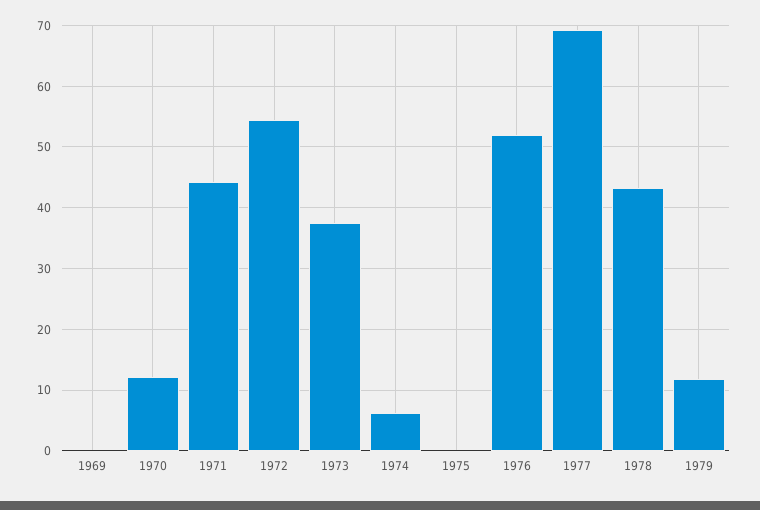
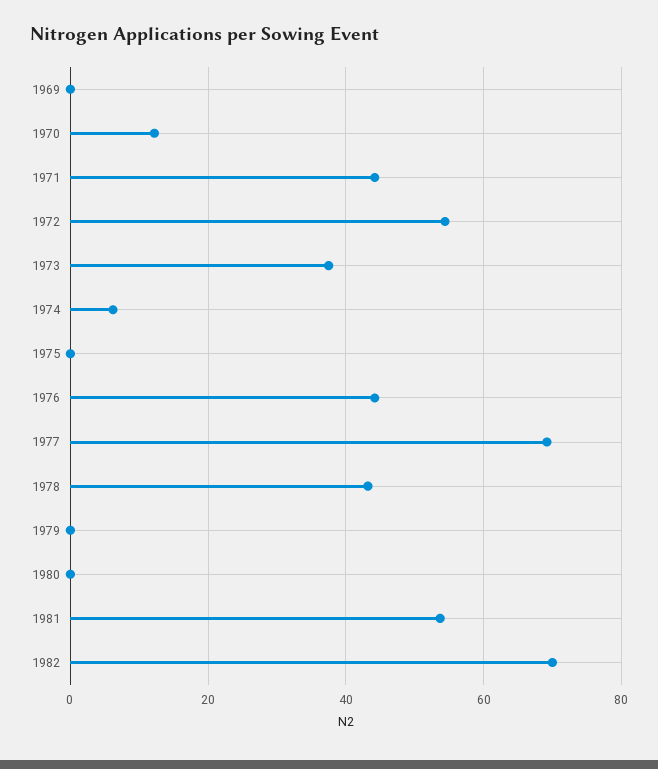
1976: 52 -> 44
1979: 12 -> 0
1980: none -> 0
1981: none -> 54
1982: none -> 70

